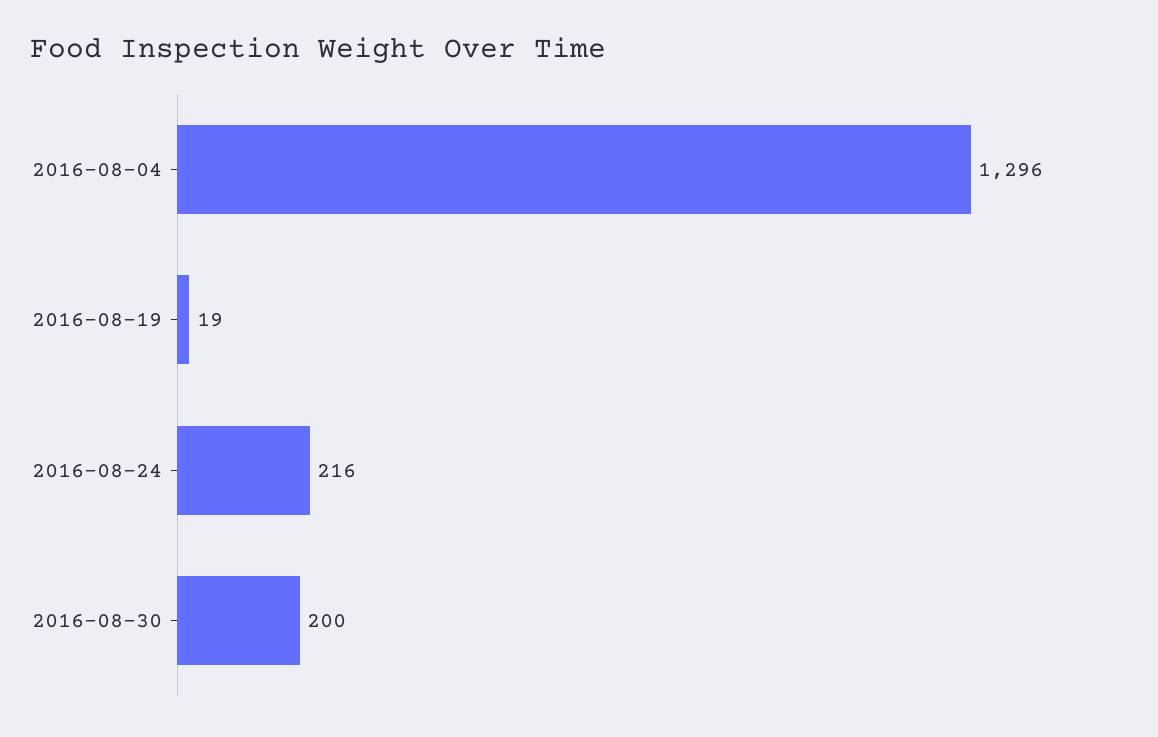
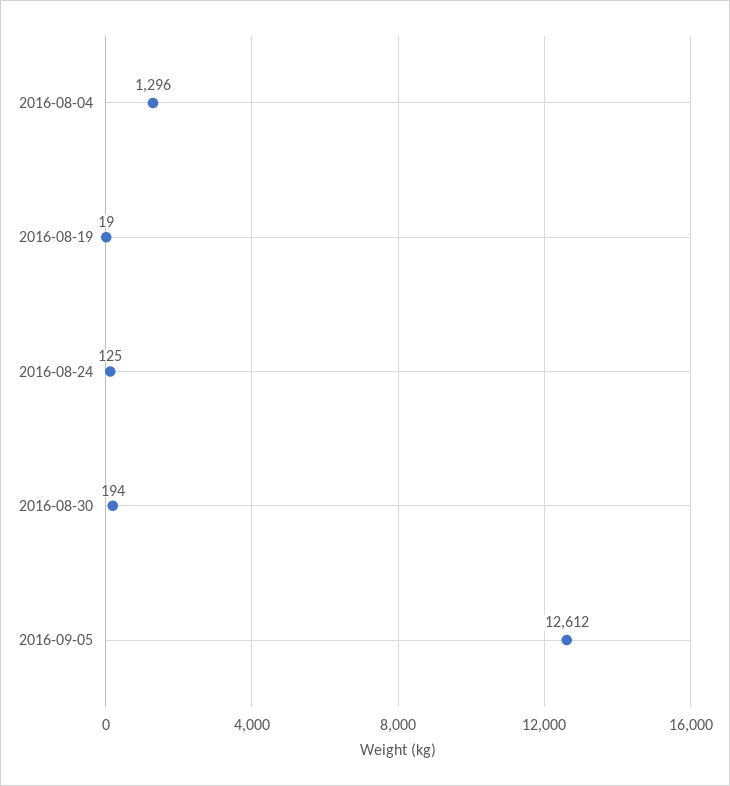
2016-08-24: 216 -> 125
2016-08-30: 200 -> 194
2016-09-05: none -> 12612

